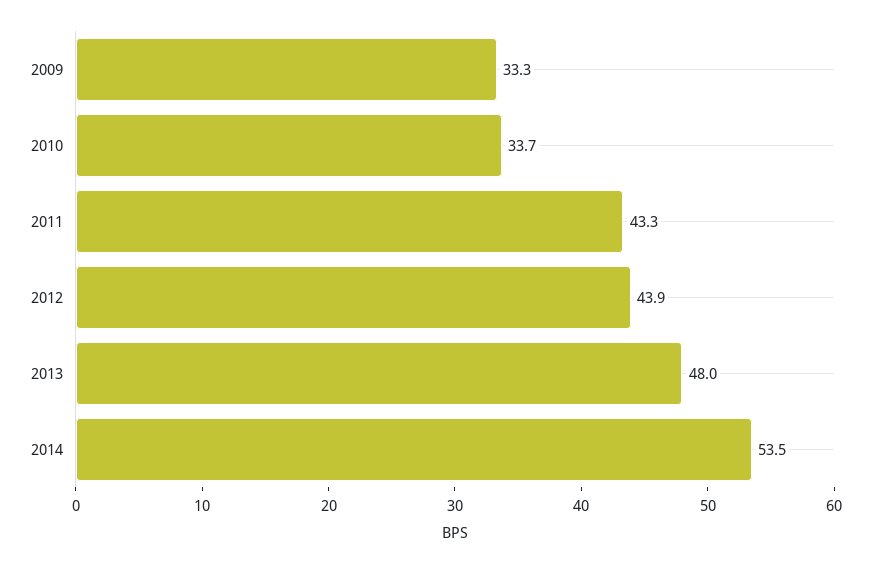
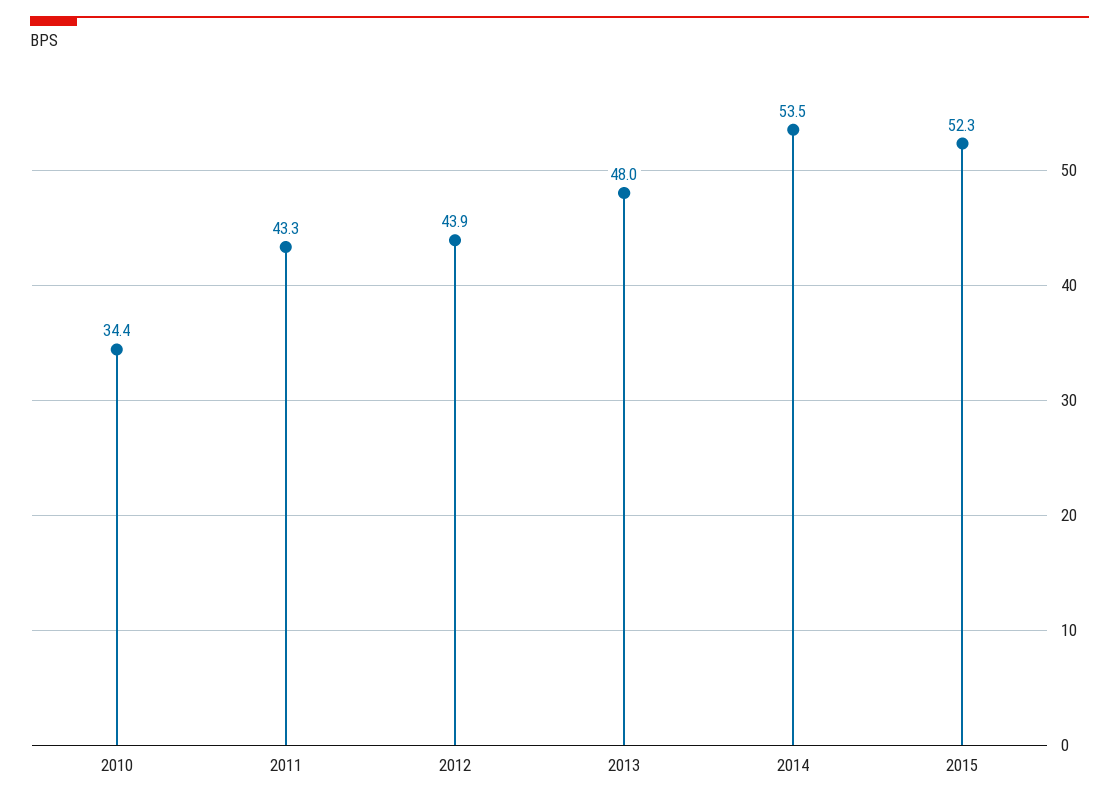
2009: 33.3 -> none
2010: 33.7 -> 34.4
2015: none -> 52.3

